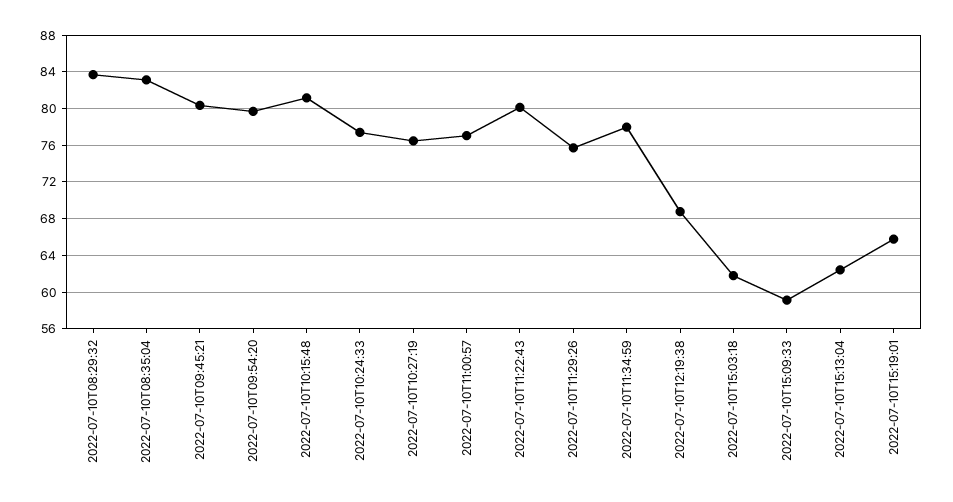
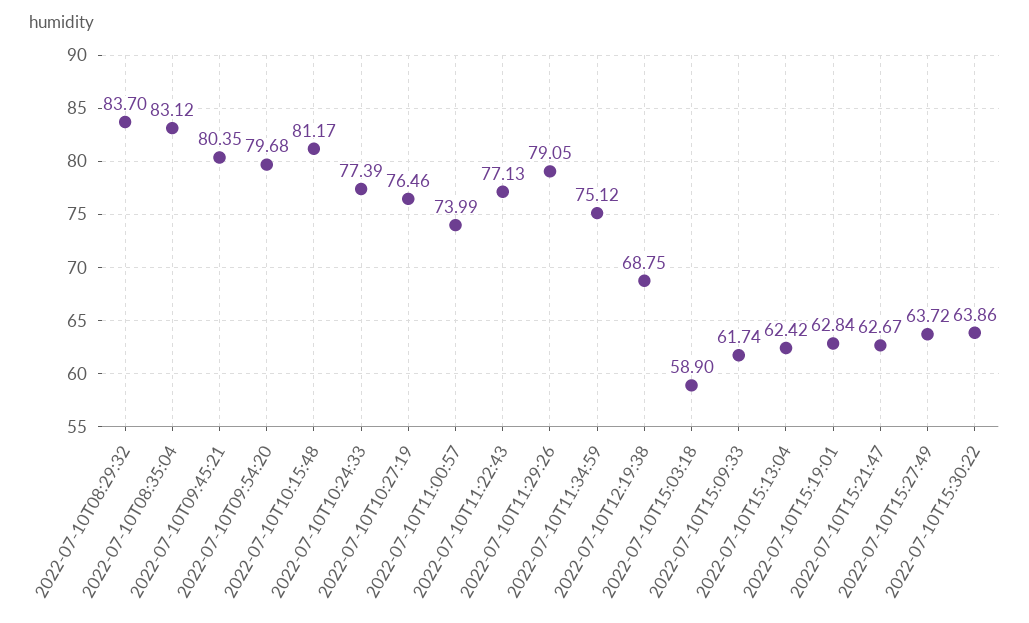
2022-07-10T11:00:57: 77 -> 73.99
2022-07-10T11:22:43: 80 -> 77.13
2022-07-10T11:29:26: 76 -> 79.05
2022-07-10T11:34:59: 78 -> 75.12
2022-07-10T15:03:18: 62 -> 58.9
2022-07-10T15:09:33: 59 -> 61.74
2022-07-10T15:19:01: 66 -> 62.84
2022-07-10T15:21:47: none -> 62.67
2022-07-10T15:27:49: none -> 63.72
2022-07-10T15:30:22: none -> 63.86

